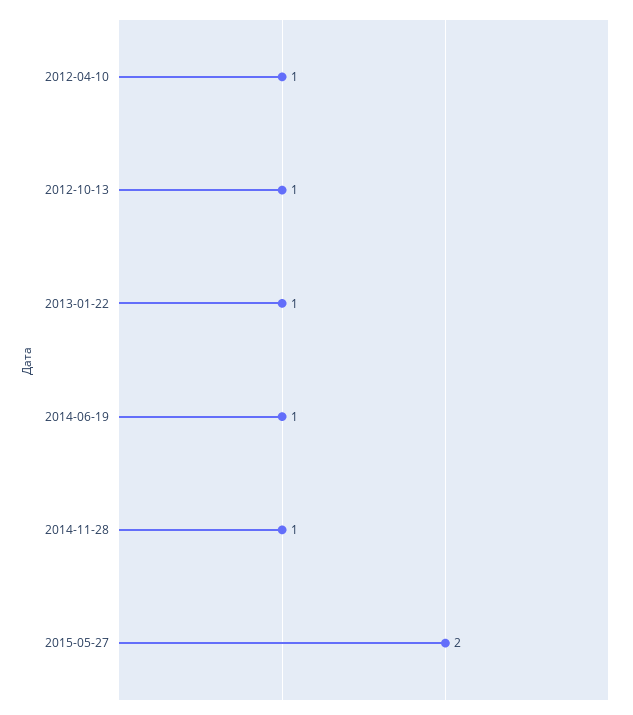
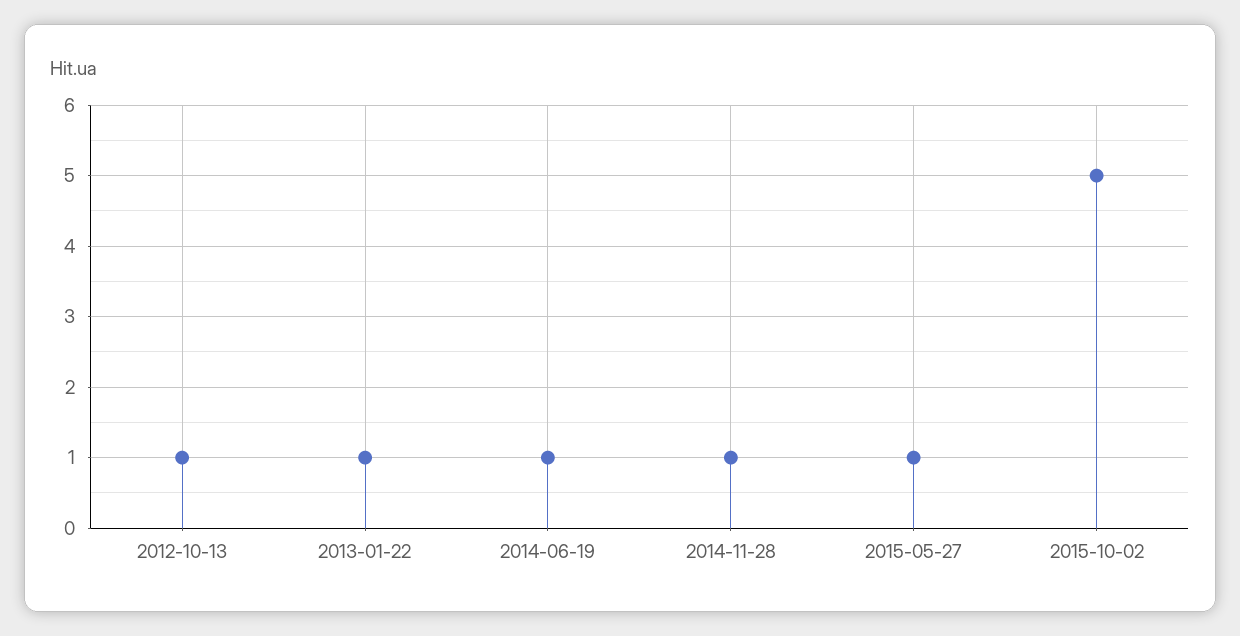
2012-04-10: 1 -> none
2015-05-27: 2 -> 1
2015-10-02: none -> 5

